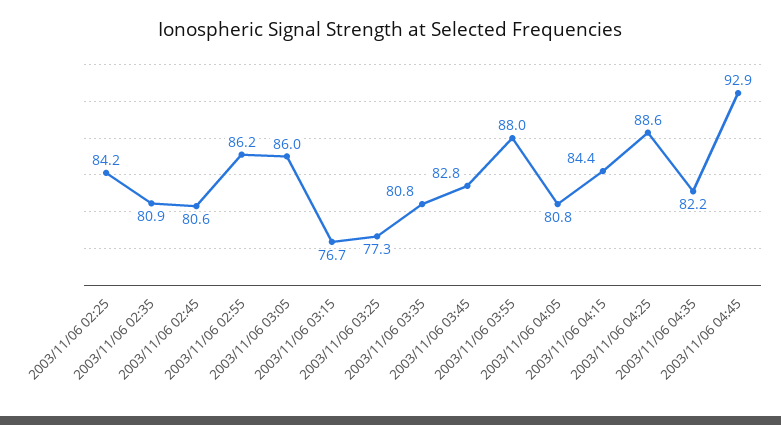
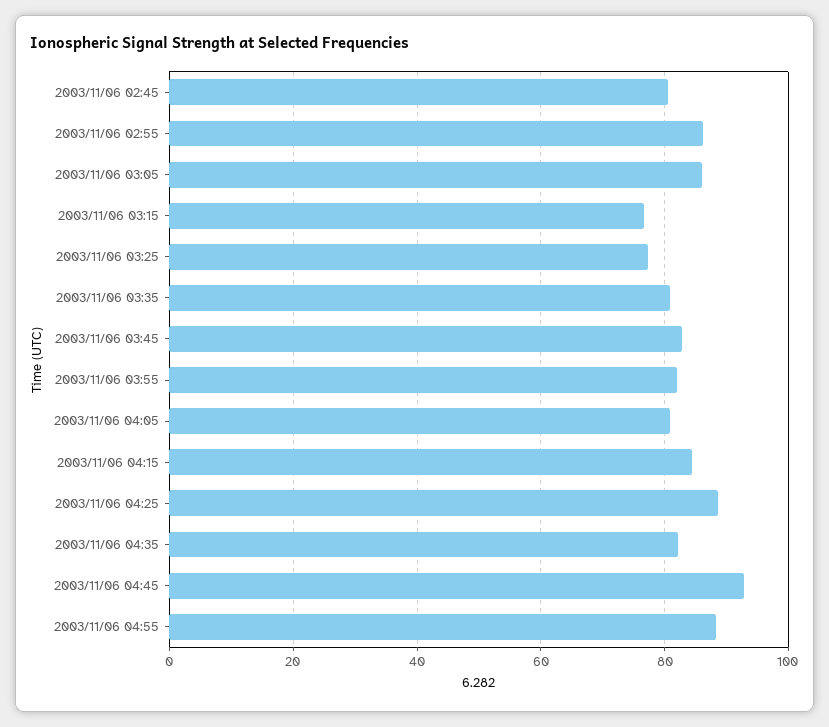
2003/11/06 02:25: 84.2 -> none
2003/11/06 02:35: 80.9 -> none
2003/11/06 03:55: 88 -> 82
2003/11/06 04:55: none -> 88

